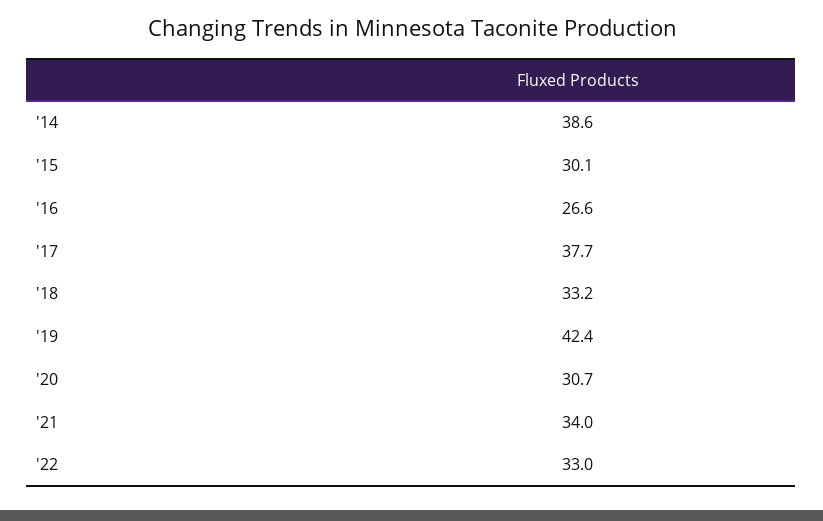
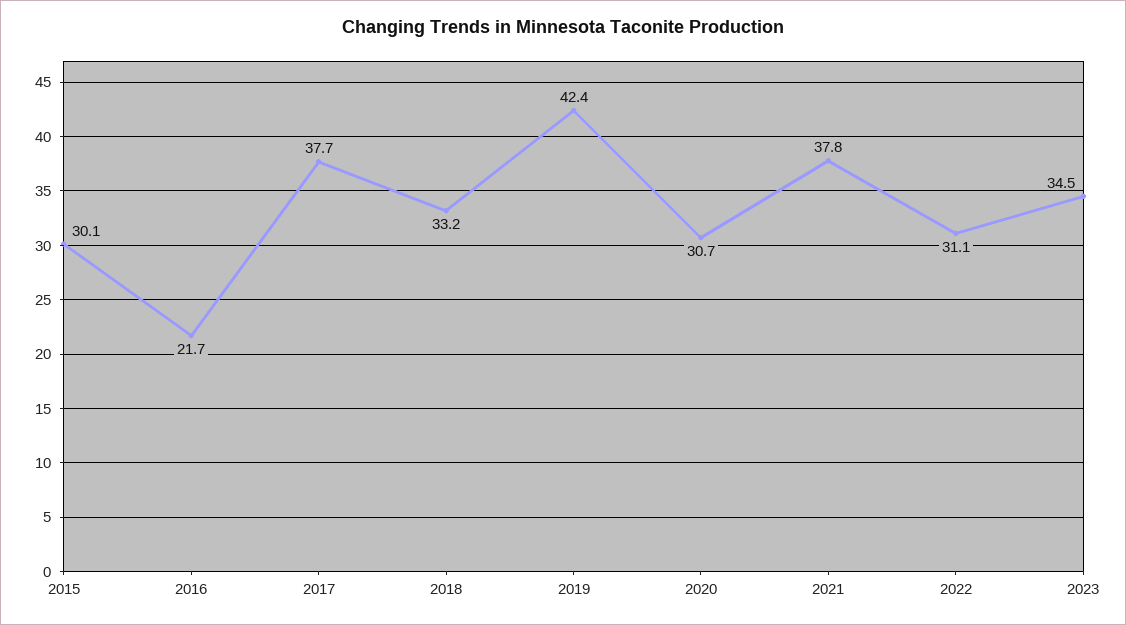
'14: 38.6 -> none
'16: 26.6 -> 21.7
'21: 34 -> 37.8
'22: 33 -> 31.1
2023: none -> 34.5

